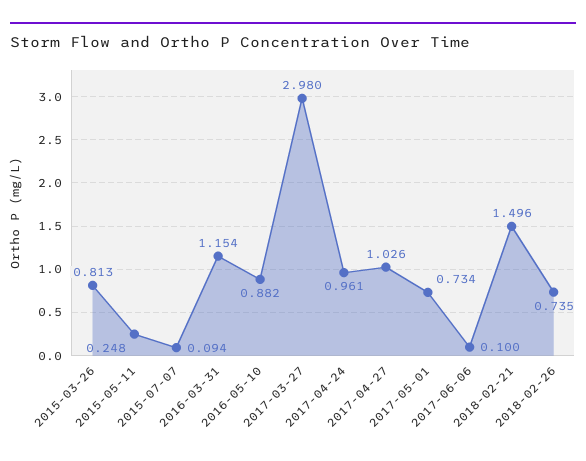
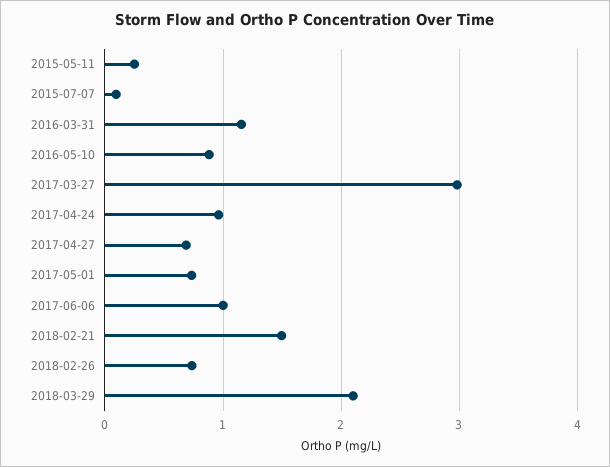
2015-03-26: 0.813 -> none
2017-04-27: 1.026 -> 0.7
2017-06-06: 0.1 -> 1
2018-03-29: none -> 2.1

